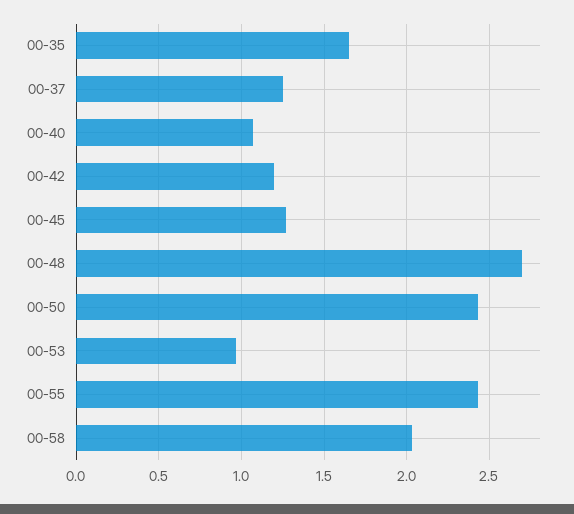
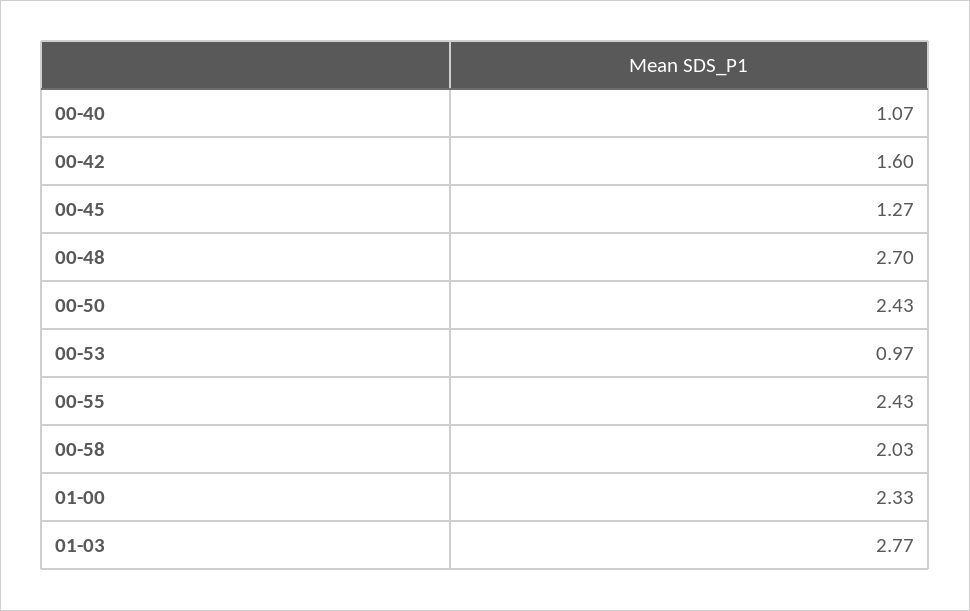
00-35: 1.65 -> none
00-37: 1.25 -> none
00-42: 1.2 -> 1.6
01-00: none -> 2.33
01-03: none -> 2.77

